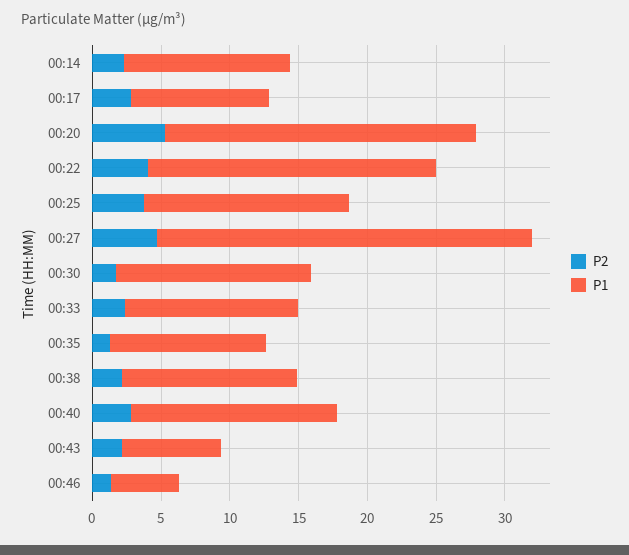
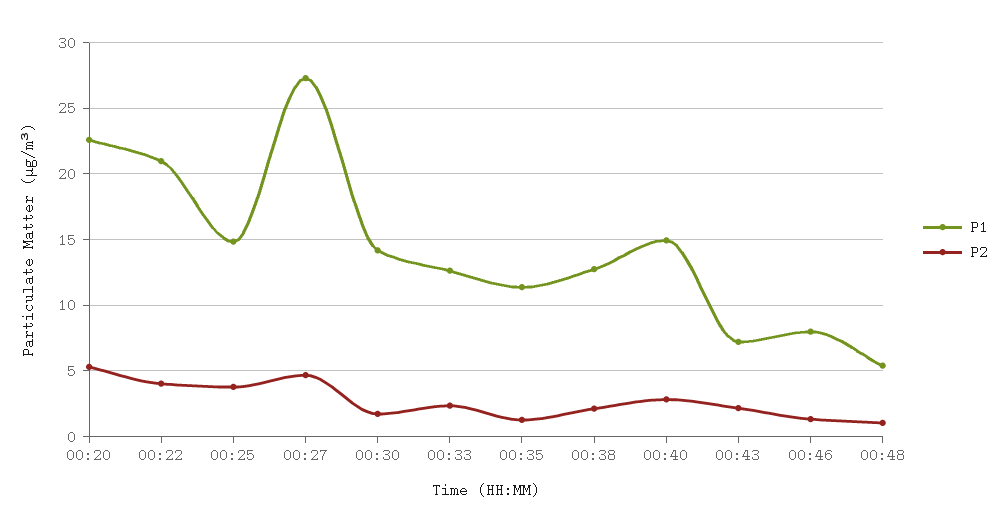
P2, 00:14: 2 -> none
P1, 00:14: 12 -> none
P2, 00:17: 3 -> none
P1, 00:17: 10 -> none
P1, 00:46: 5 -> 8
P1, 00:48: none -> 5.5
P2, 00:48: none -> 1

